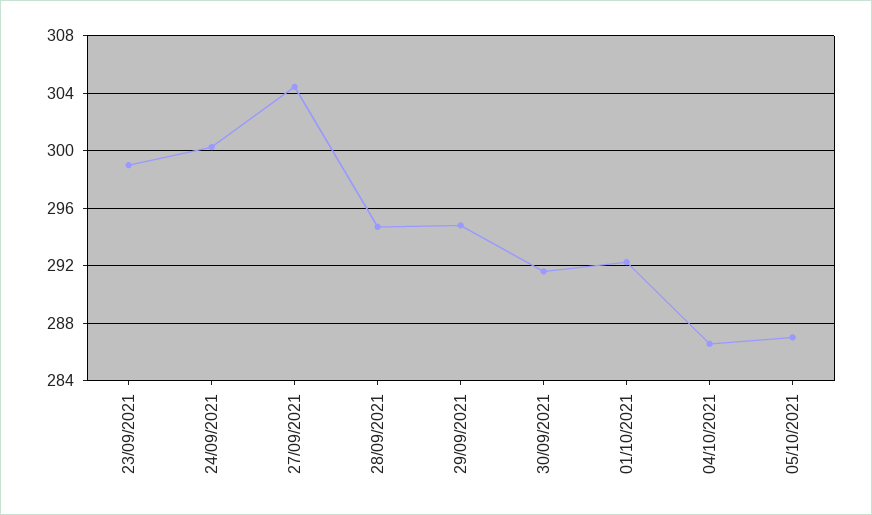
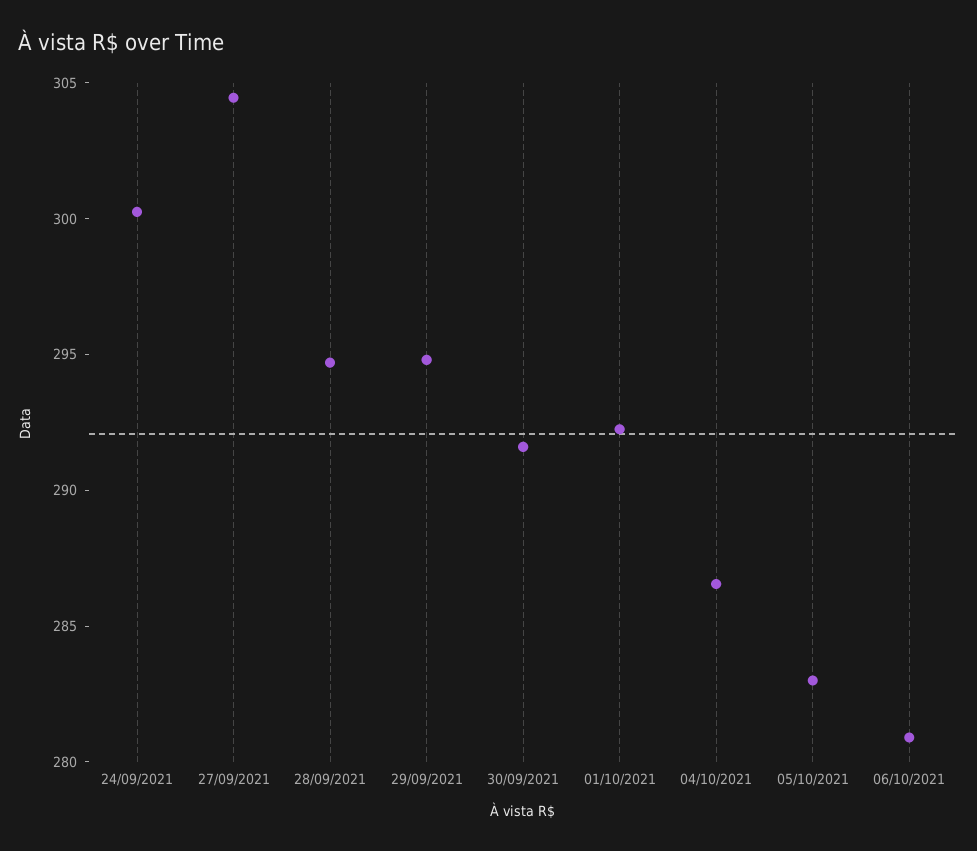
23/09/2021: 299 -> none
05/10/2021: 287 -> 283
06/10/2021: none -> 281

